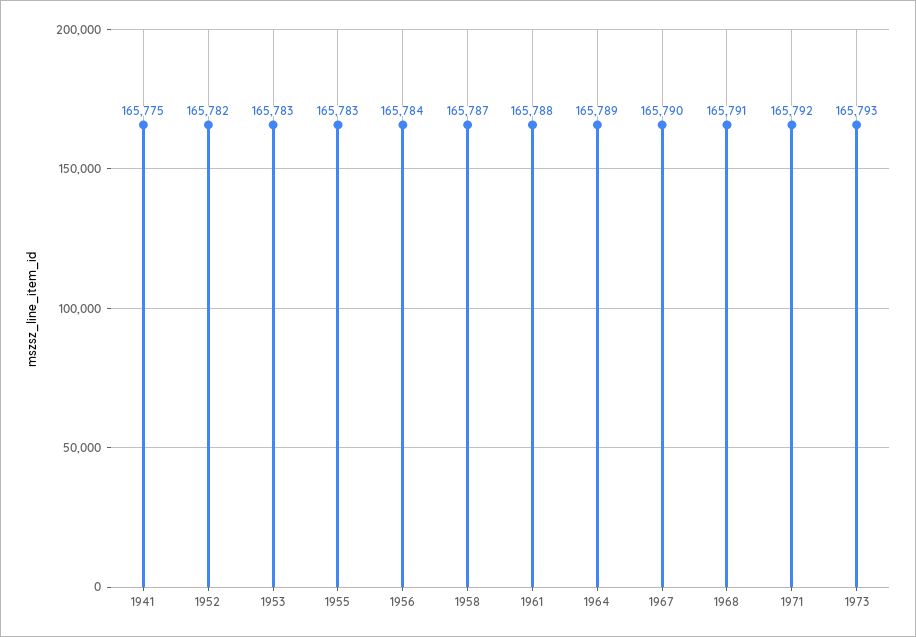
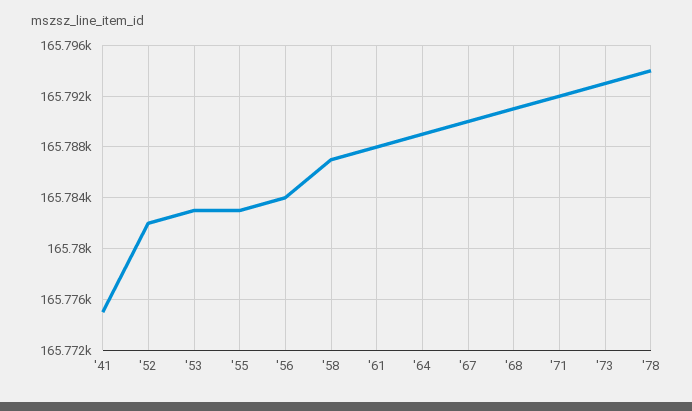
'78: none -> 165794

